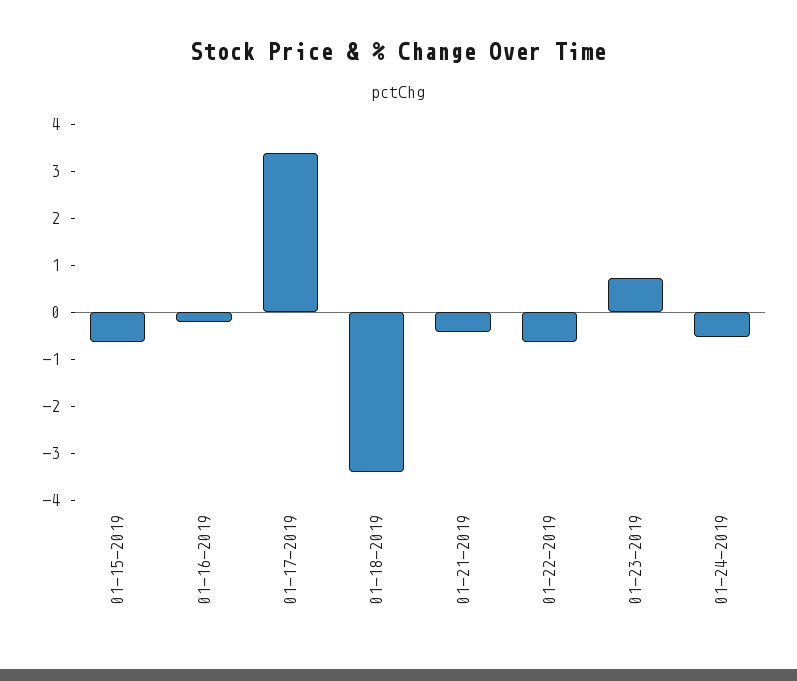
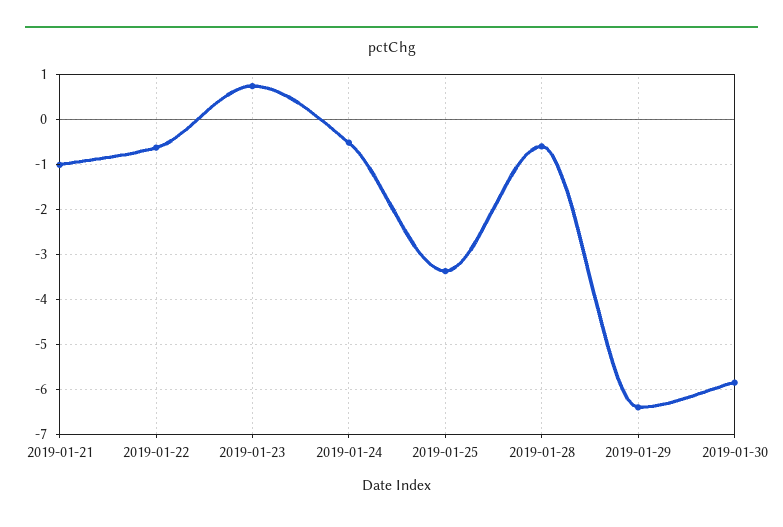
01-15-2019: -0.6 -> none
01-16-2019: -0.2 -> none
01-17-2019: 3.4 -> none
01-18-2019: -3.4 -> none
01-21-2019: -0.4 -> -1
2019-01-25: none -> -3.4
2019-01-28: none -> -0.6
2019-01-29: none -> -6.4
2019-01-30: none -> -5.8

